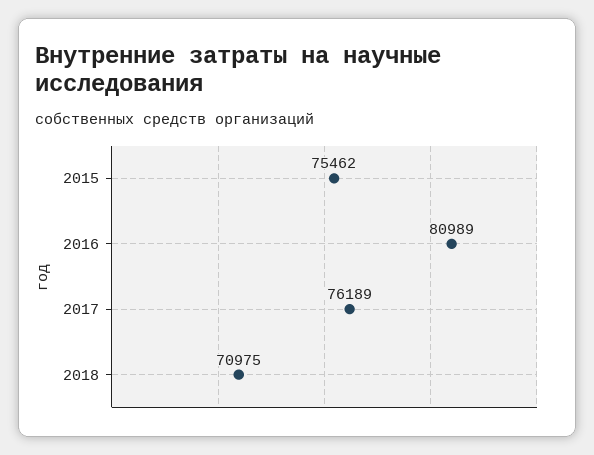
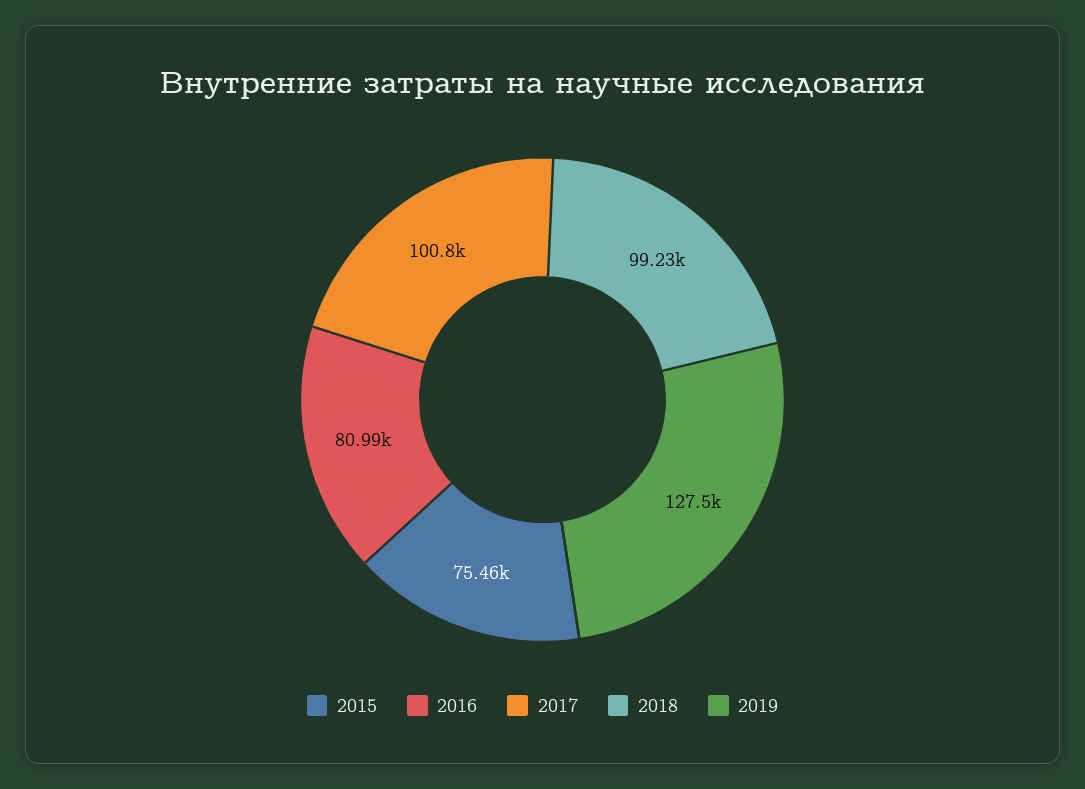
2017: 76189 -> 100800
2018: 70975 -> 99230
2019: none -> 127500

